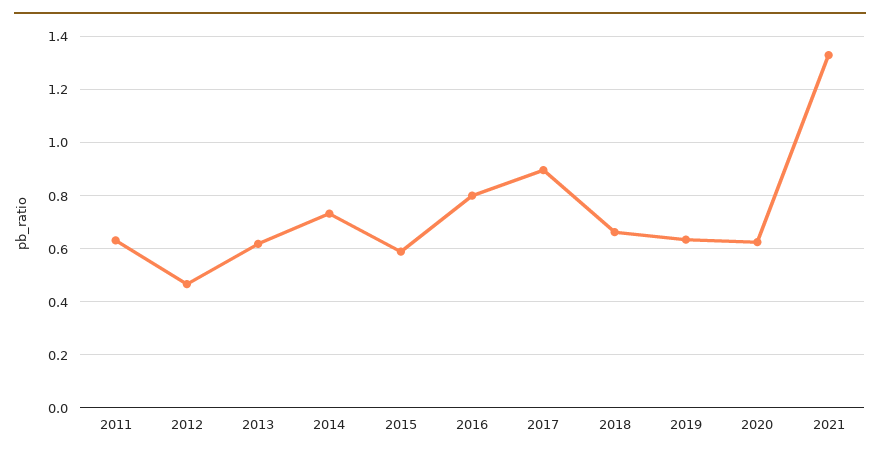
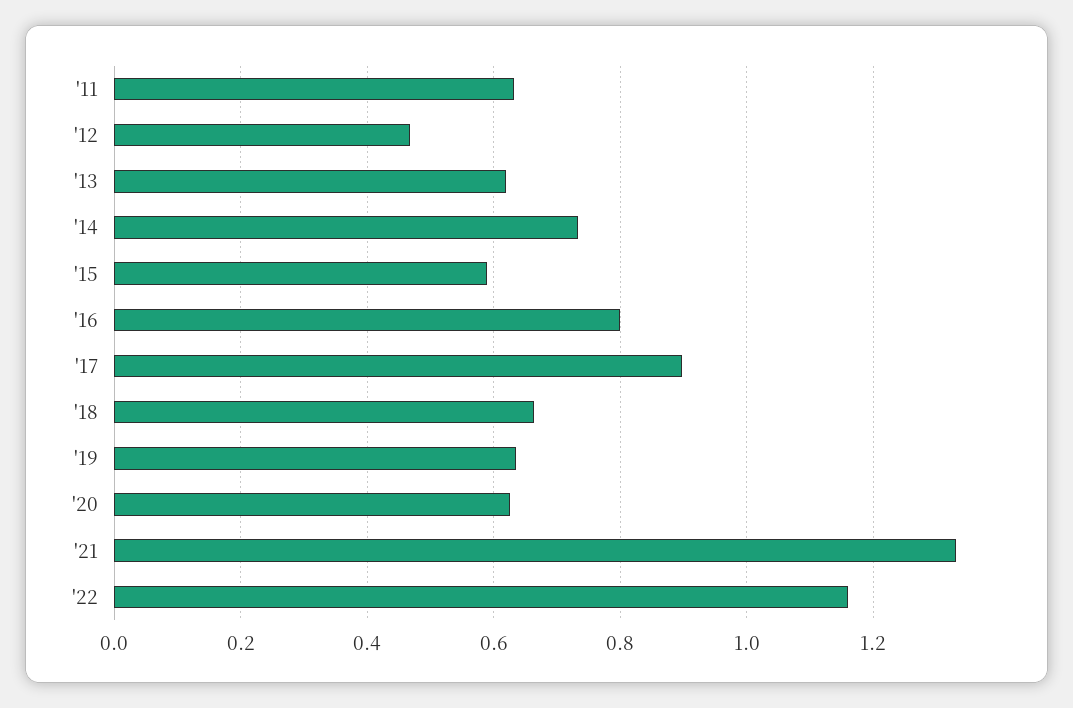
'22: none -> 1.16

